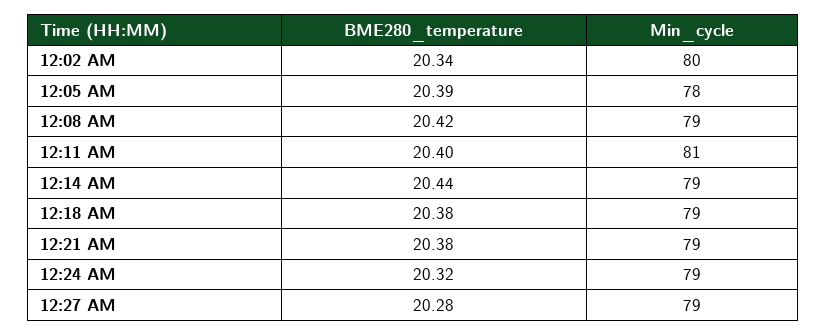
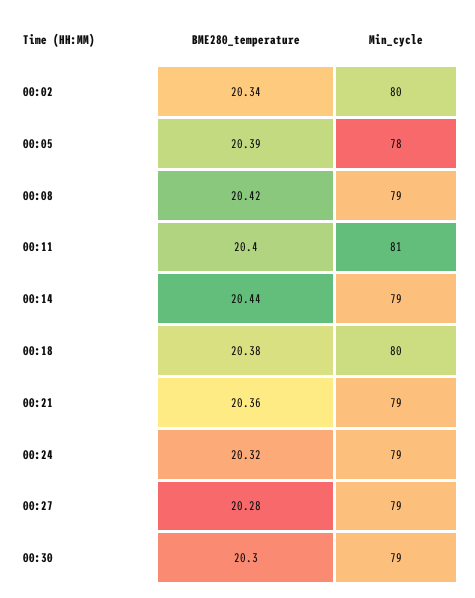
Min_cycle, 12:18 AM: 79 -> 80
BME280_temperature, 12:21 AM: 20.38 -> 20.36
BME280_temperature, 00:30: none -> 20.3
Min_cycle, 00:30: none -> 79

